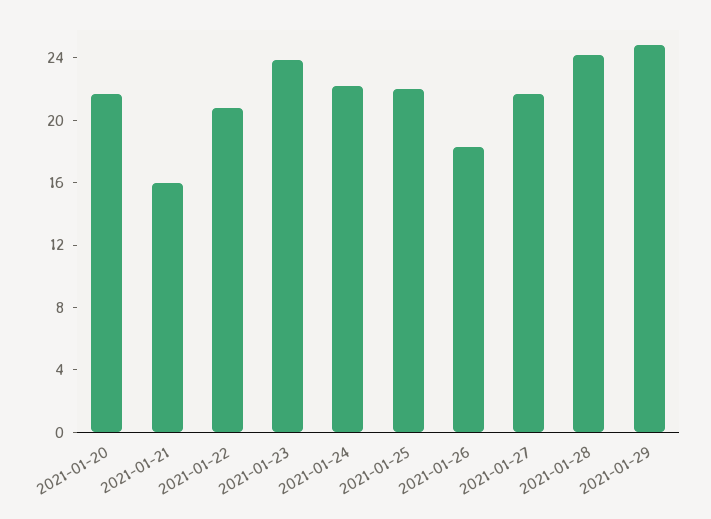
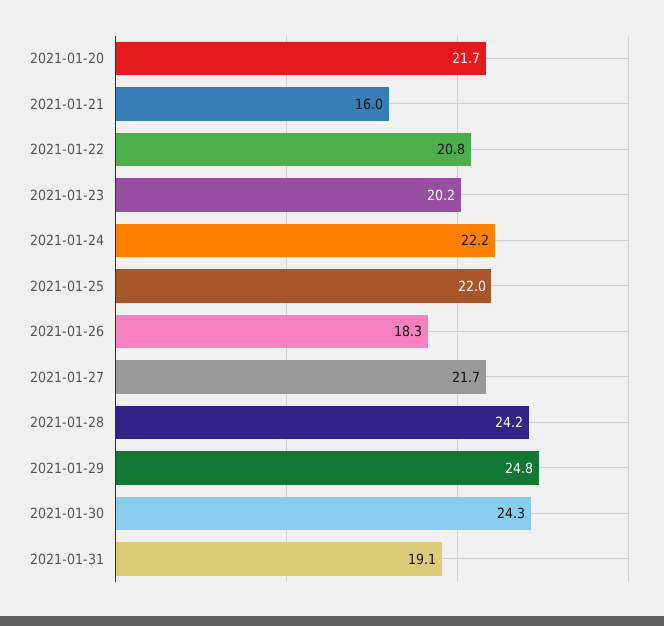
2021-01-23: 24 -> 20.2
2021-01-30: none -> 24.3
2021-01-31: none -> 19.1

